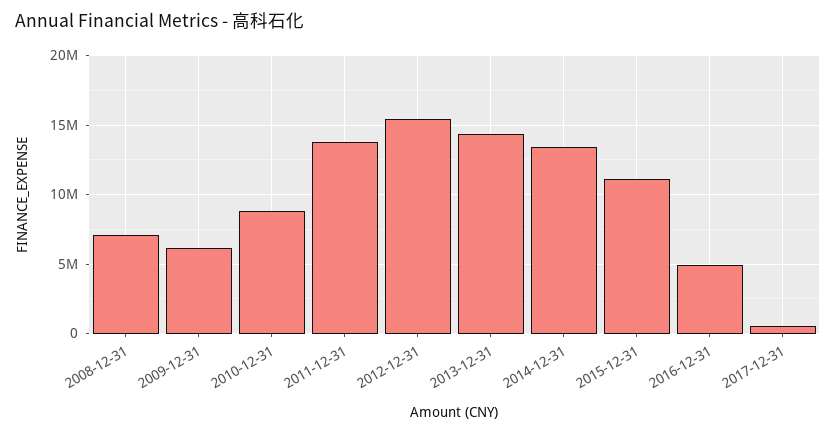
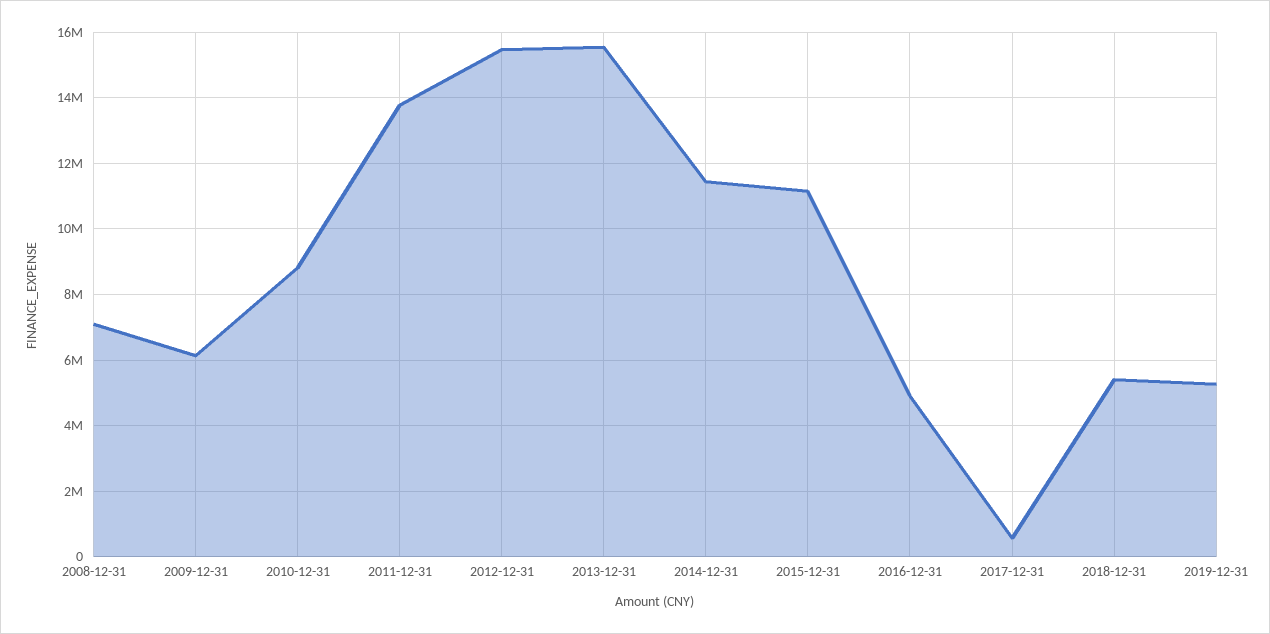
2013-12-31: 14500000 -> 15600000
2014-12-31: 13500000 -> 11400000
2018-12-31: none -> 5400000
2019-12-31: none -> 5200000

